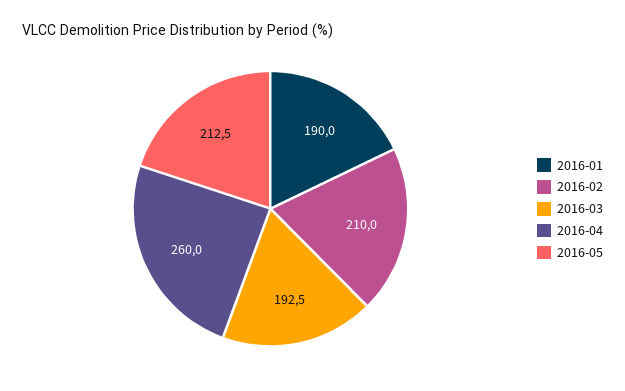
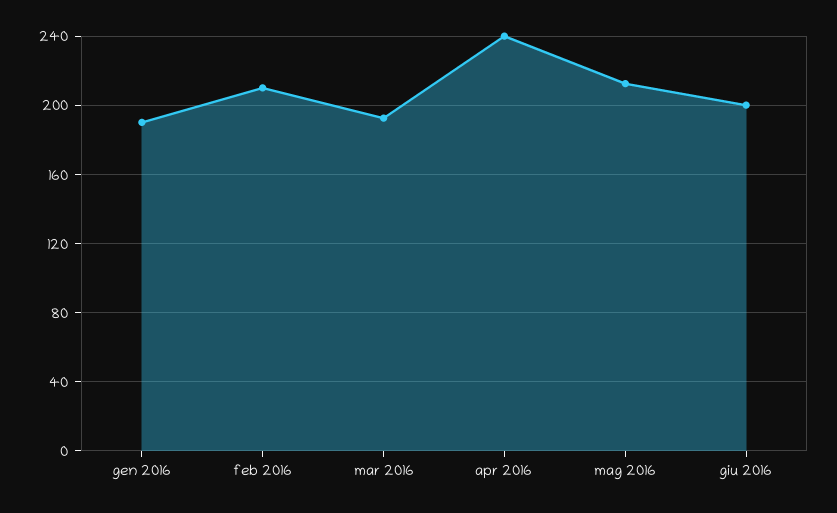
2016-04: 260 -> 240
giu 2016: none -> 200

